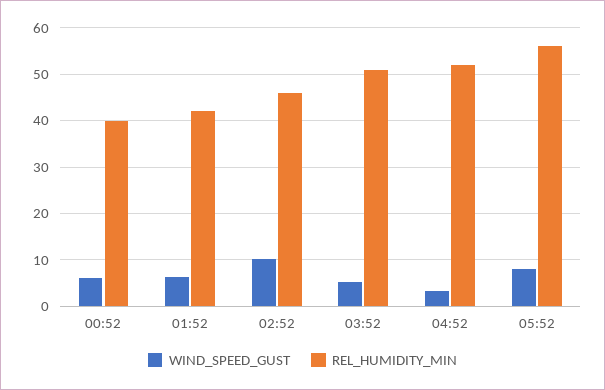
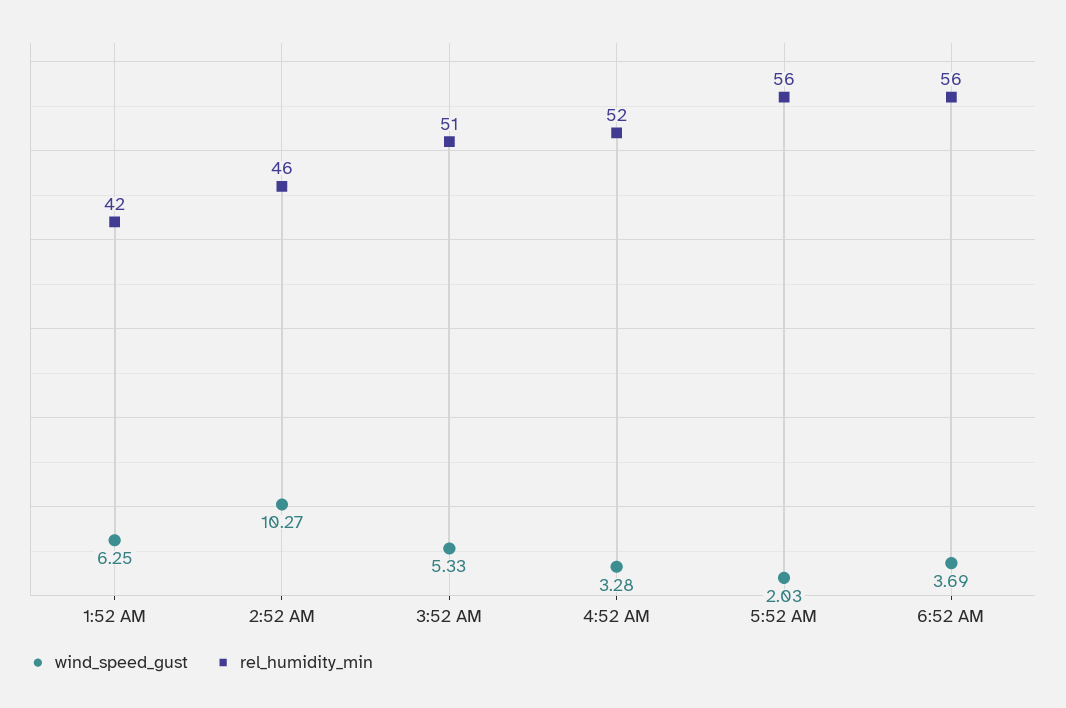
WIND_SPEED_GUST, 00:52: 6 -> none
REL_HUMIDITY_MIN, 00:52: 40 -> none
WIND_SPEED_GUST, 05:52: 8 -> 2.03
WIND_SPEED_GUST, 6:52 AM: none -> 3.69
REL_HUMIDITY_MIN, 6:52 AM: none -> 56

